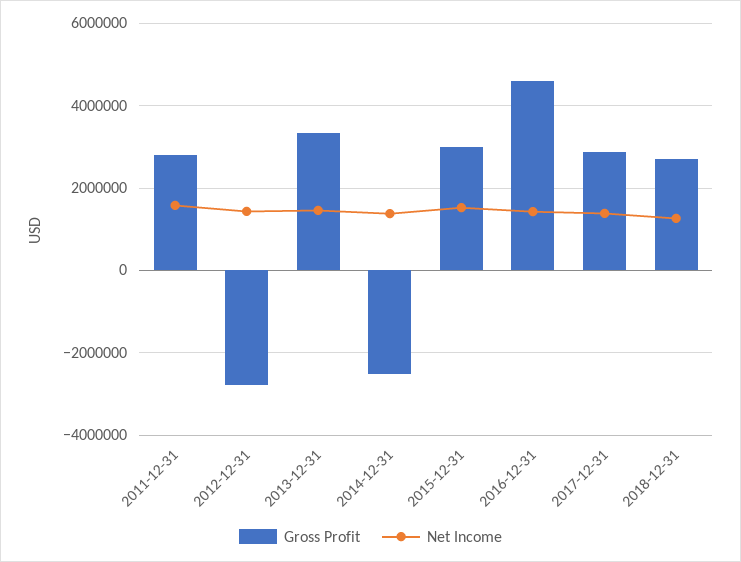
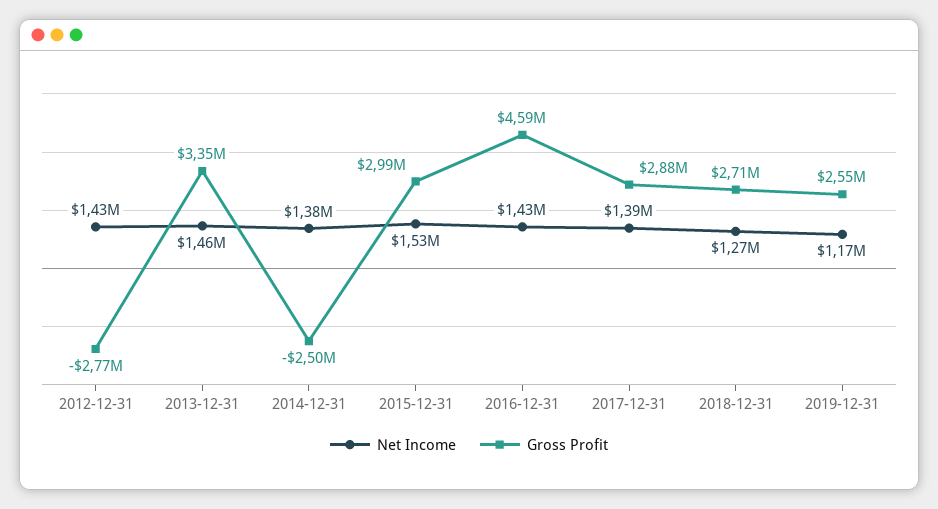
Gross Profit, 2011-12-31: 2800000 -> none
Net Income, 2011-12-31: 1600000 -> none
Net Income, 2019-12-31: none -> 1170000
Gross Profit, 2019-12-31: none -> 2550000

